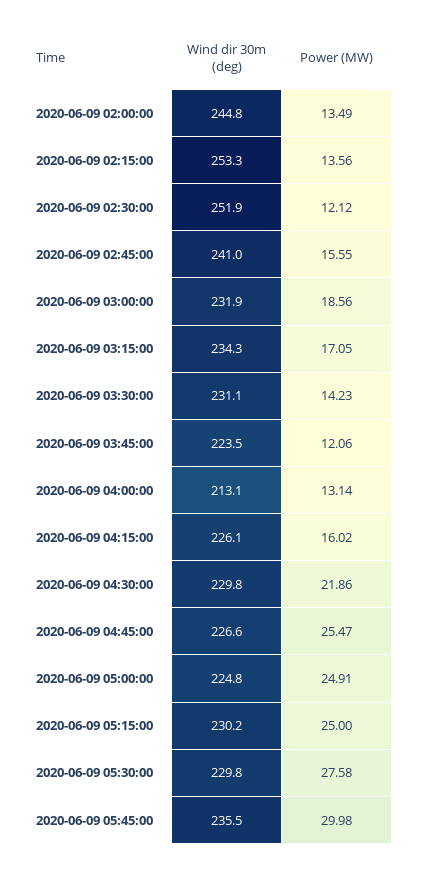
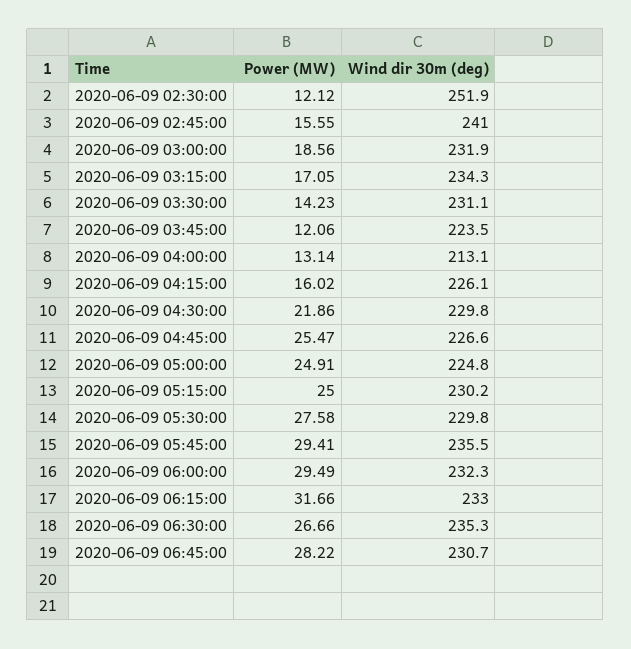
Wind dir 30m (deg), 2020-06-09 02:00:00: 244.8 -> none
Power (MW), 2020-06-09 02:00:00: 13.49 -> none
Wind dir 30m (deg), 2020-06-09 02:15:00: 253.3 -> none
Power (MW), 2020-06-09 02:15:00: 13.56 -> none
Power (MW), 2020-06-09 05:45:00: 29.98 -> 29.41
Power (MW), 2020-06-09 06:00:00: none -> 29.49
Wind dir 30m (deg), 2020-06-09 06:00:00: none -> 232.3
Power (MW), 2020-06-09 06:15:00: none -> 31.66
Wind dir 30m (deg), 2020-06-09 06:15:00: none -> 233
Power (MW), 2020-06-09 06:30:00: none -> 26.66
Wind dir 30m (deg), 2020-06-09 06:30:00: none -> 235.3
Power (MW), 2020-06-09 06:45:00: none -> 28.22
Wind dir 30m (deg), 2020-06-09 06:45:00: none -> 230.7

